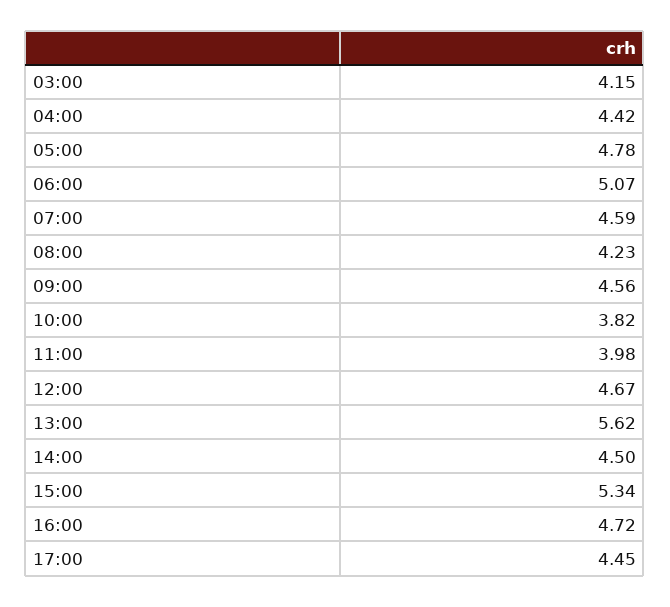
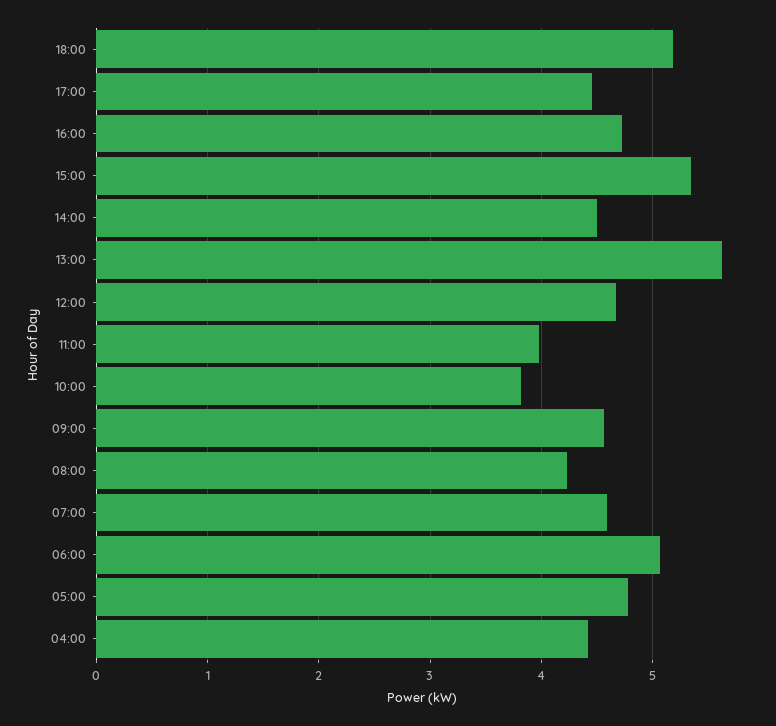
03:00: 4.15 -> none
18:00: none -> 5.2

